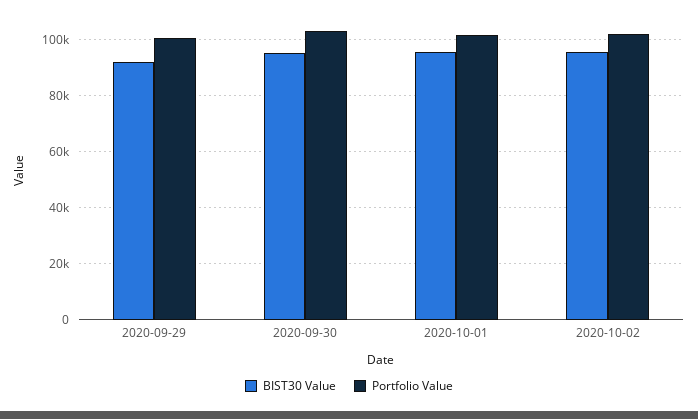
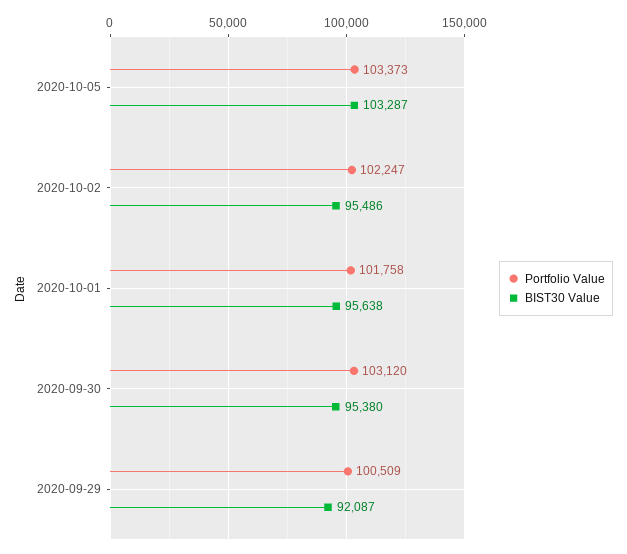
Portfolio Value, 2020-10-05: none -> 103373
BIST30 Value, 2020-10-05: none -> 103287

